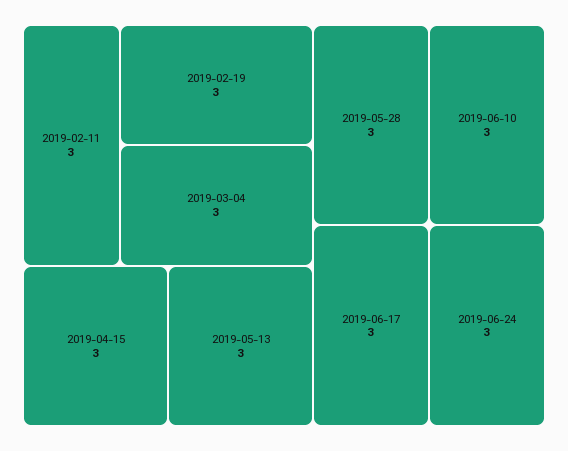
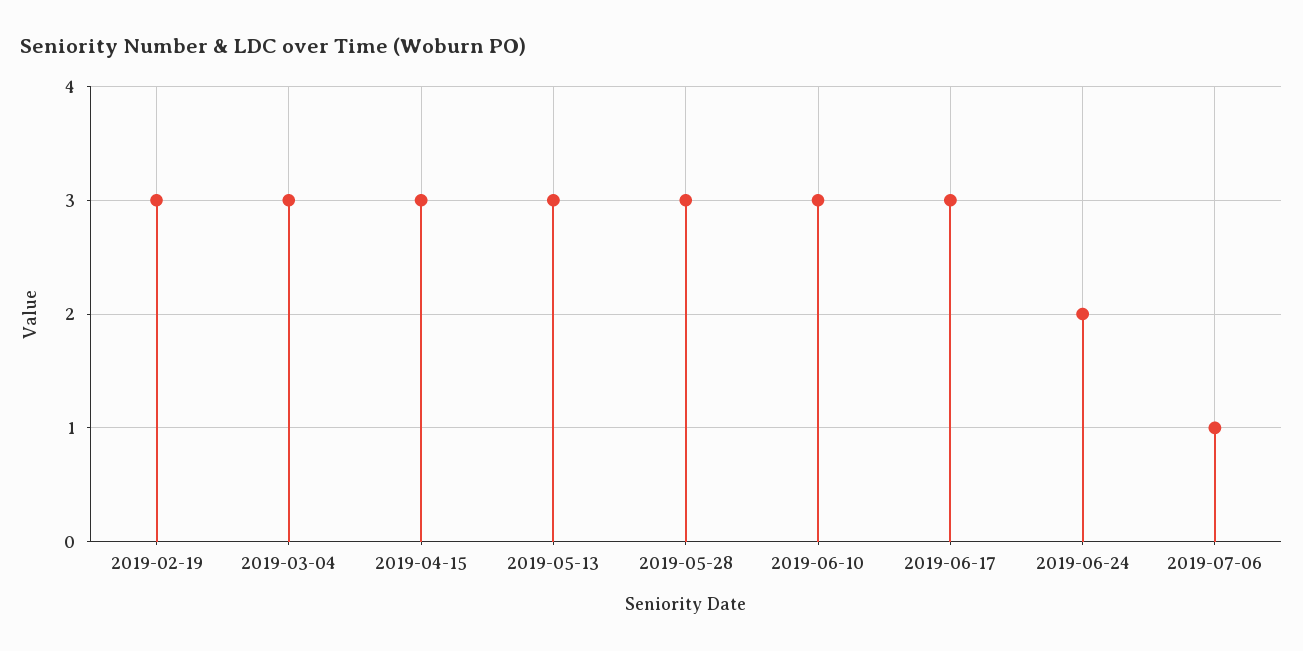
2019-02-11: 3 -> none
2019-06-24: 3 -> 2
2019-07-06: none -> 1

